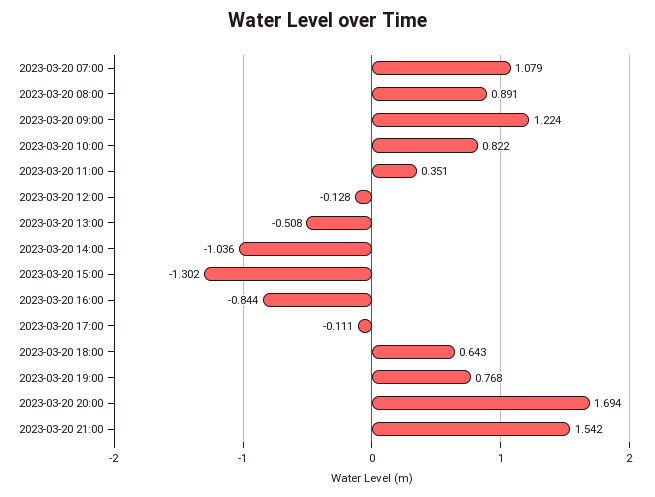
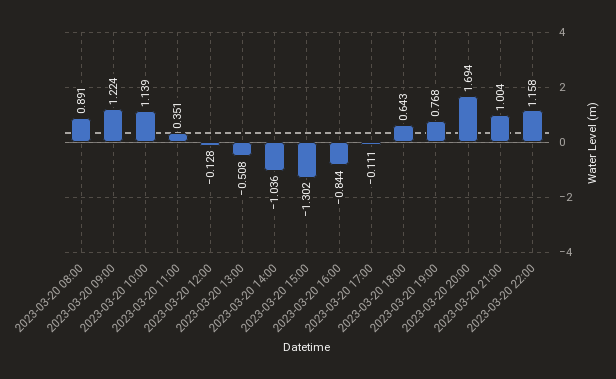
2023-03-20 07:00: 1.079 -> none
2023-03-20 10:00: 0.822 -> 1.139
2023-03-20 21:00: 1.542 -> 1.004
2023-03-20 22:00: none -> 1.158

